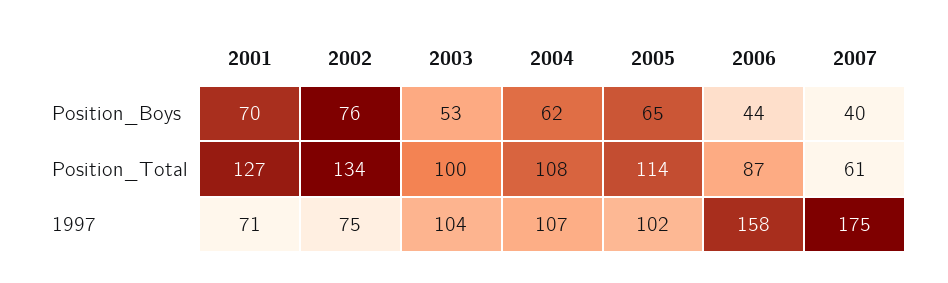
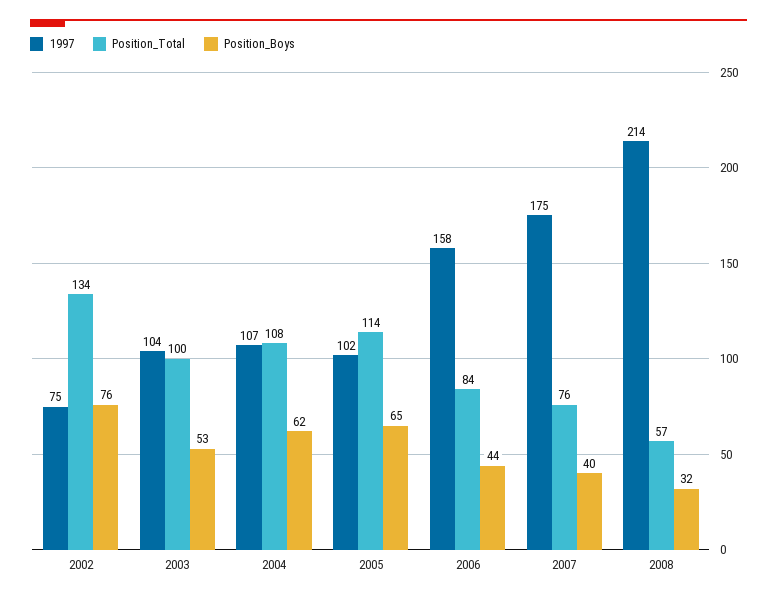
Position_Boys, 2001: 70 -> none
Position_Total, 2001: 127 -> none
Position_Total, 2006: 87 -> 84
Position_Total, 2007: 61 -> 76
1997, 2001: 71 -> none
1997, 2008: none -> 214
Position_Total, 2008: none -> 57
Position_Boys, 2008: none -> 32

